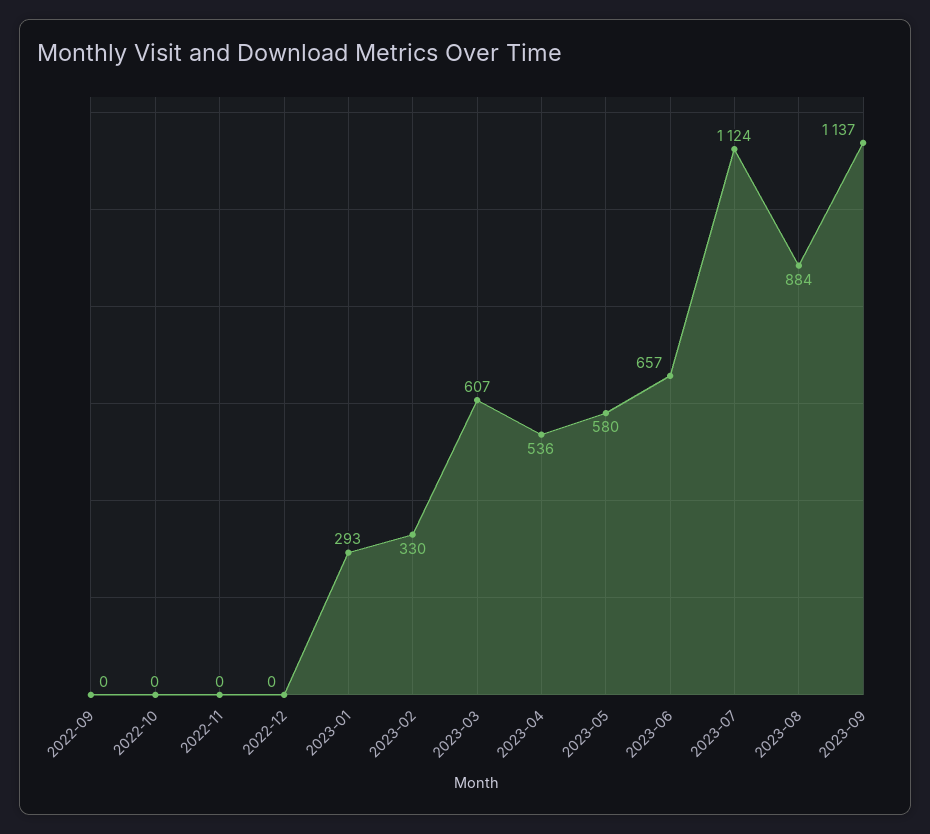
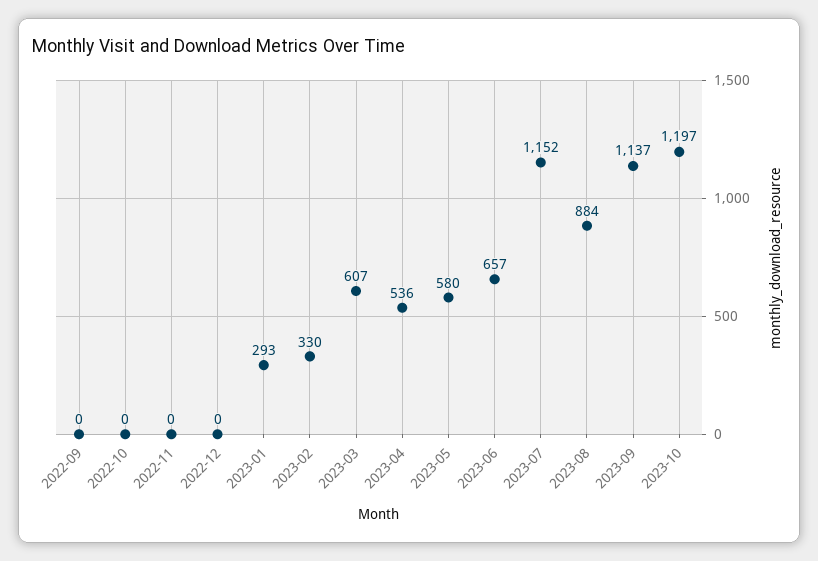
2023-07: 1124 -> 1152
2023-10: none -> 1197

